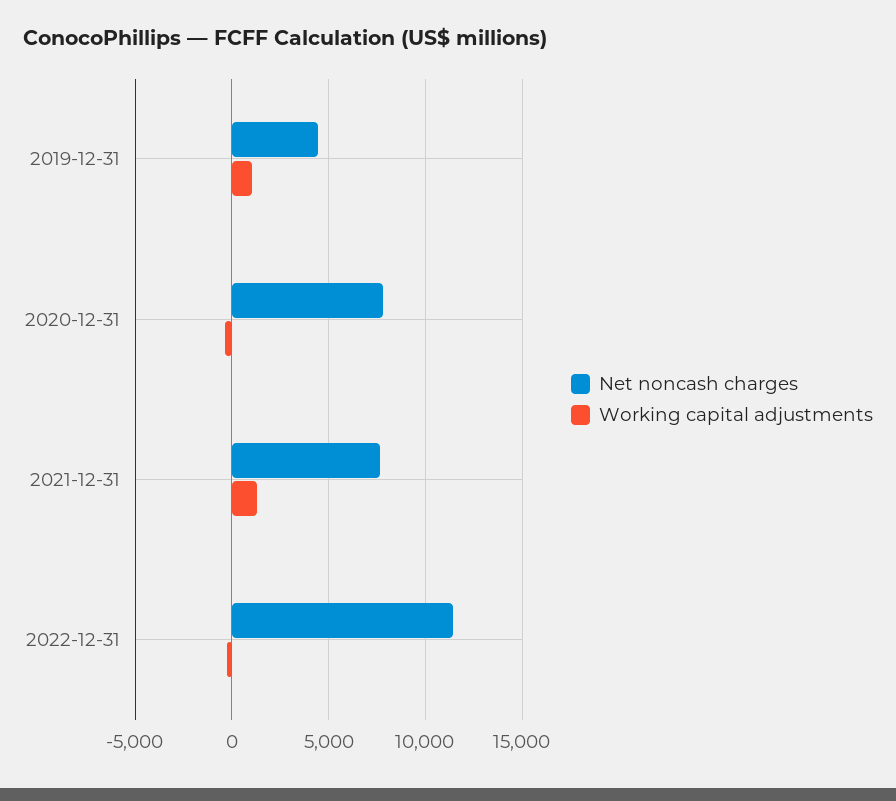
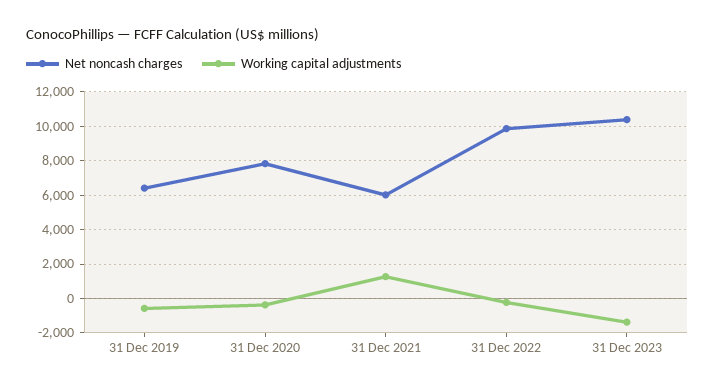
Net noncash charges, 2019-12-31: 4500 -> 6500
Working capital adjustments, 2019-12-31: 1000 -> -500
Net noncash charges, 2021-12-31: 7500 -> 6000
Net noncash charges, 2022-12-31: 11500 -> 10000
Net noncash charges, 31 Dec 2023: none -> 10500
Working capital adjustments, 31 Dec 2023: none -> -1500

